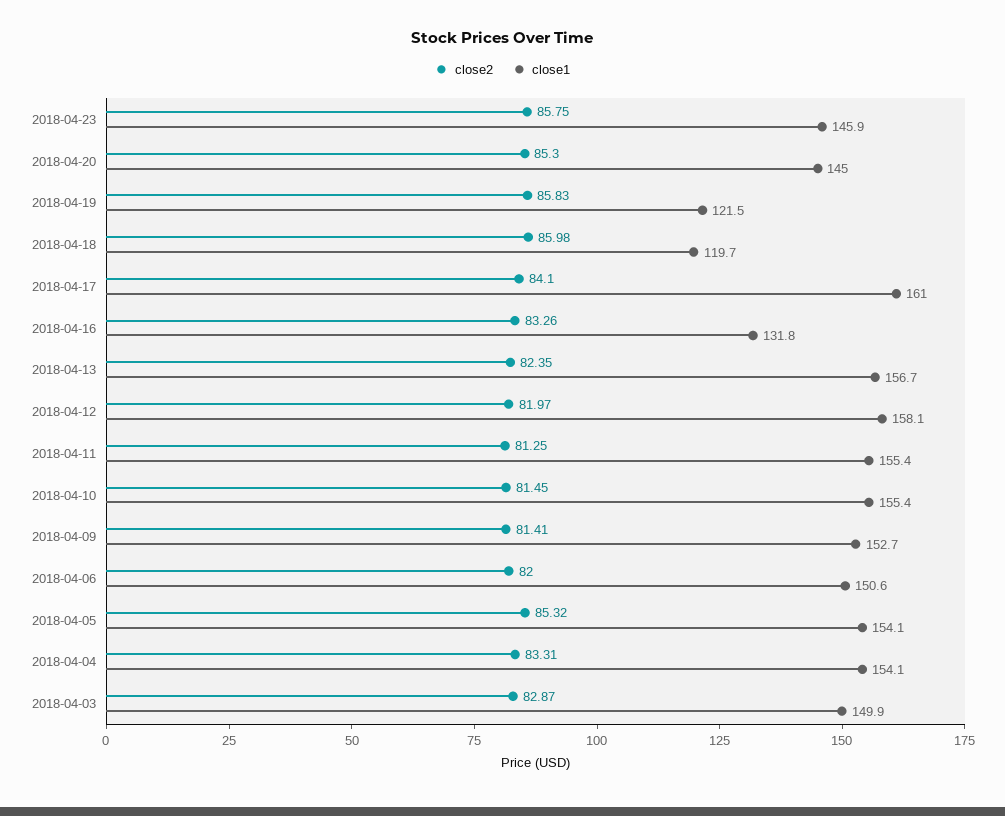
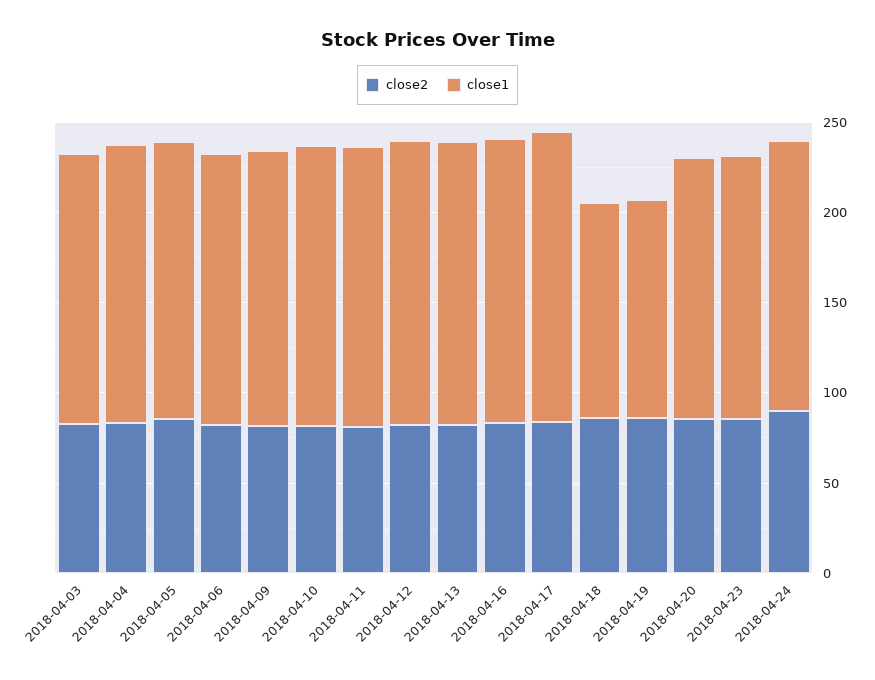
close1, 2018-04-16: 131.8 -> 160
close2, 2018-04-24: none -> 90
close1, 2018-04-24: none -> 150

